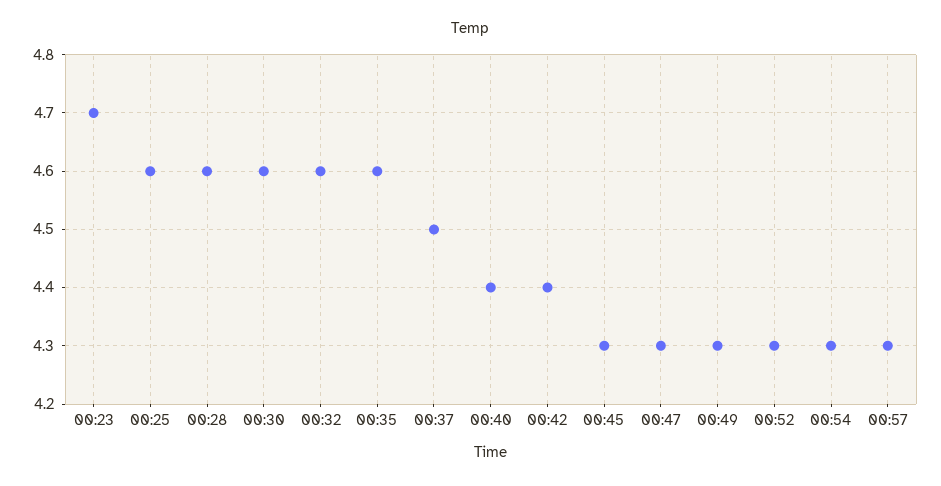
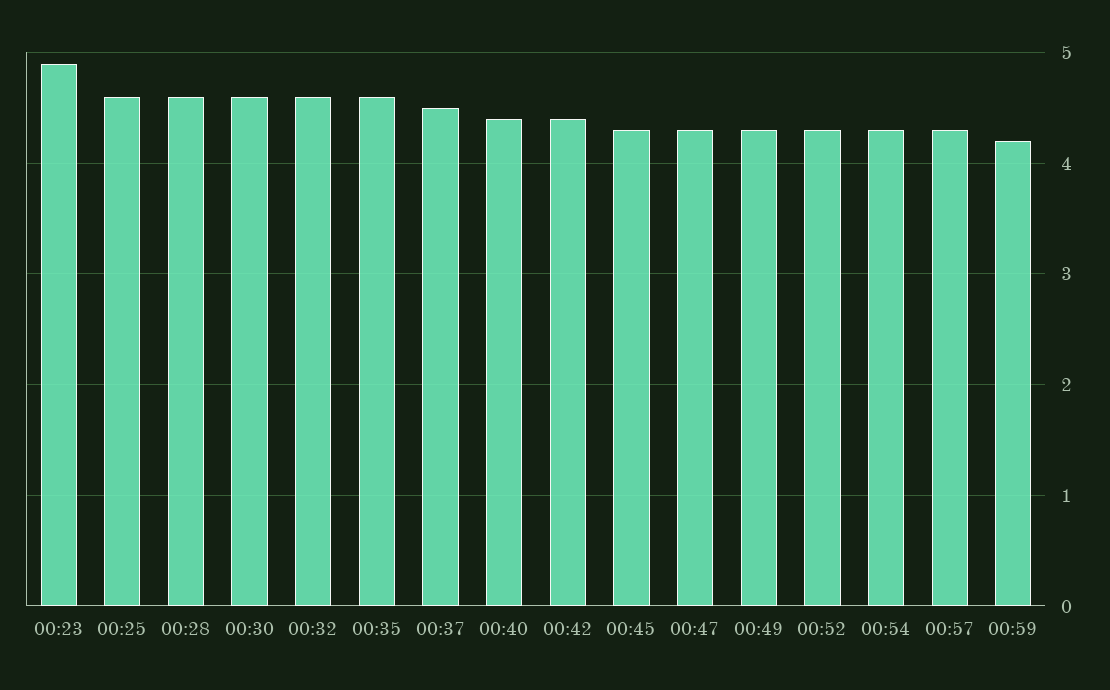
00:23: 4.7 -> 4.9
00:59: none -> 4.2

